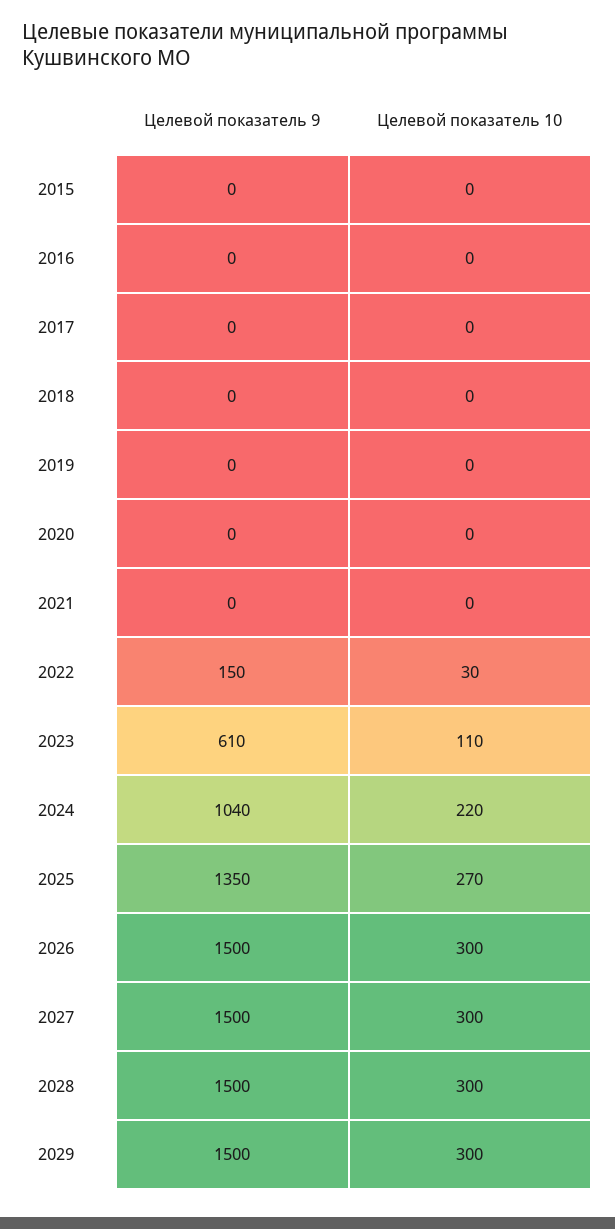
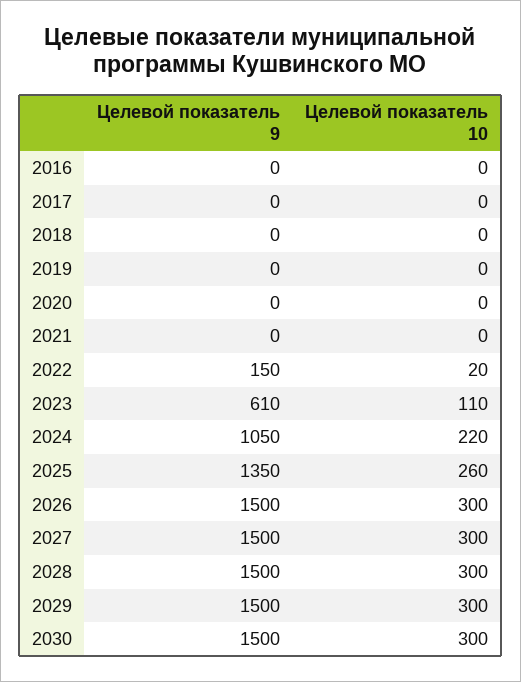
Целевой показатель 9, 2015: 0 -> none
Целевой показатель 10, 2015: 0 -> none
Целевой показатель 10, 2022: 30 -> 20
Целевой показатель 9, 2024: 1040 -> 1050
Целевой показатель 10, 2025: 270 -> 260
Целевой показатель 9, 2030: none -> 1500
Целевой показатель 10, 2030: none -> 300

